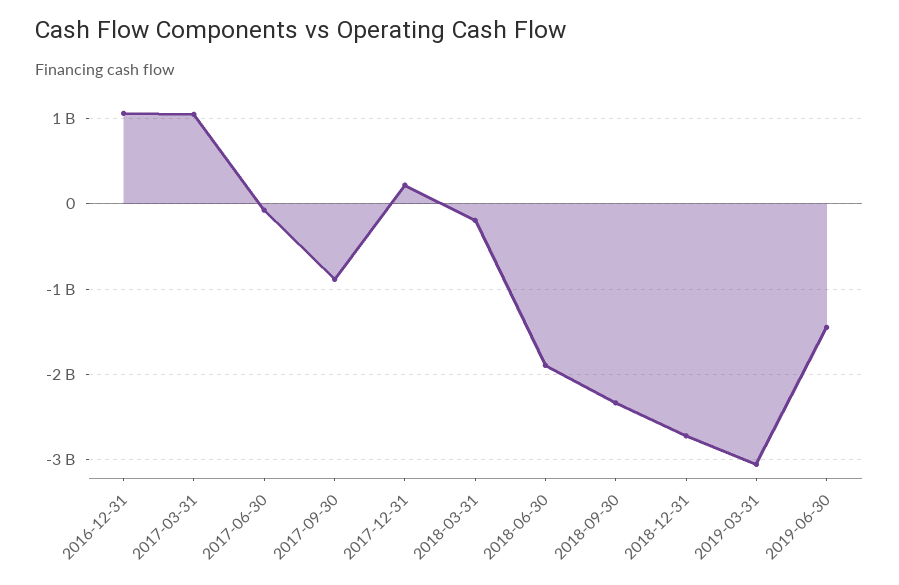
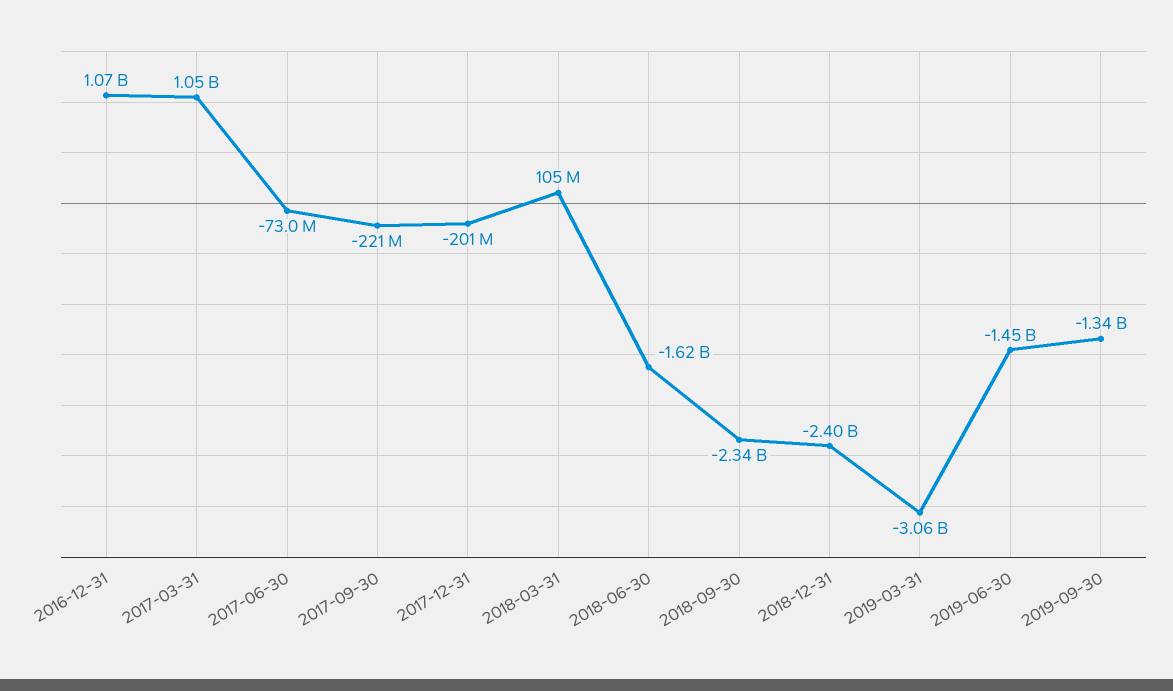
2017-09-30: -900000000 -> -221000000
2017-12-31: 200000000 -> -201000000
2018-03-31: -200000000 -> 105000000
2018-06-30: -1900000000 -> -1620000000
2018-12-31: -2700000000 -> -2400000000
2019-09-30: none -> -1340000000

